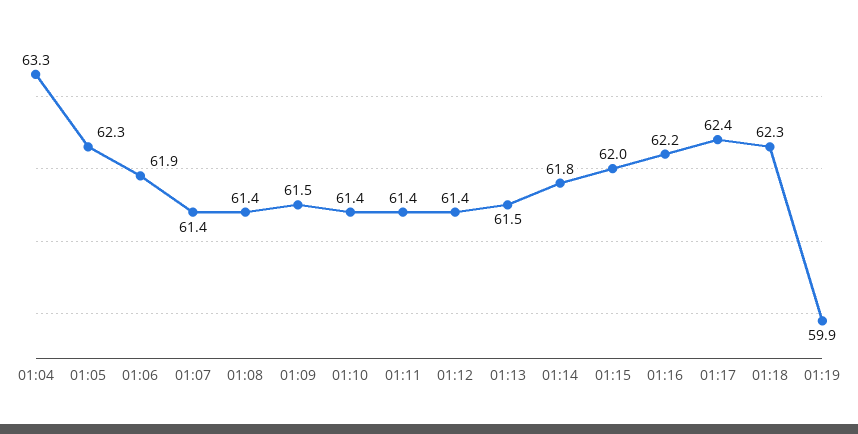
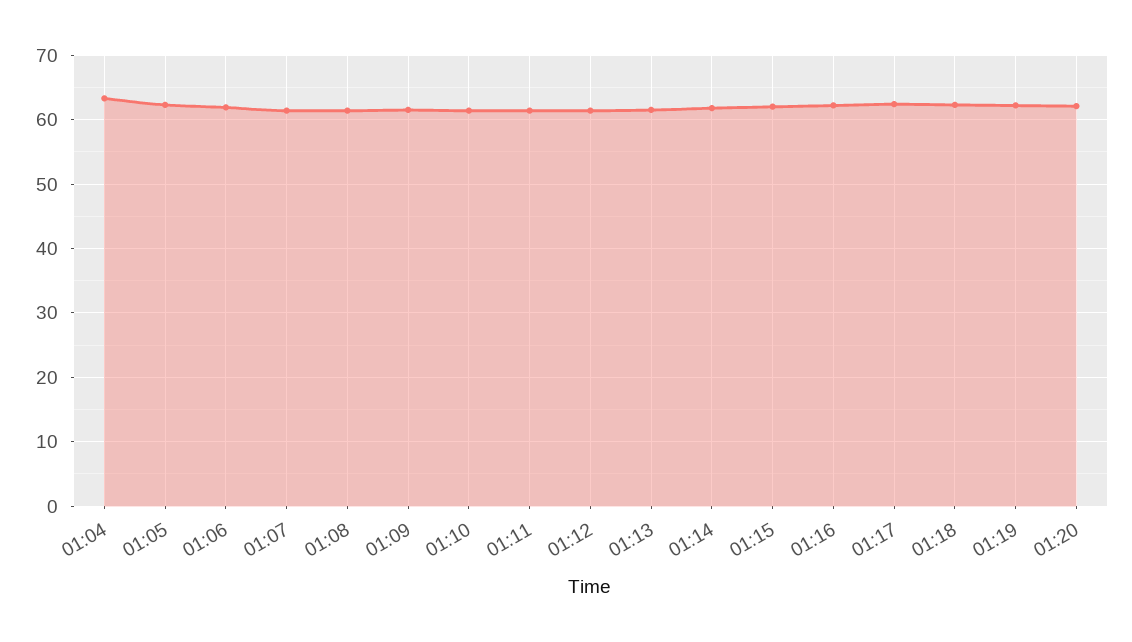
01:19: 59.9 -> 62
01:20: none -> 62

